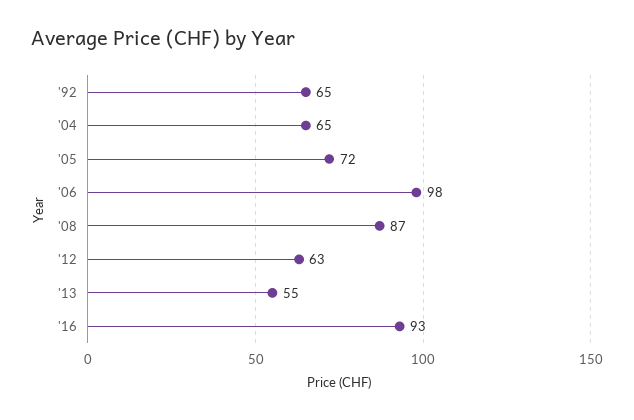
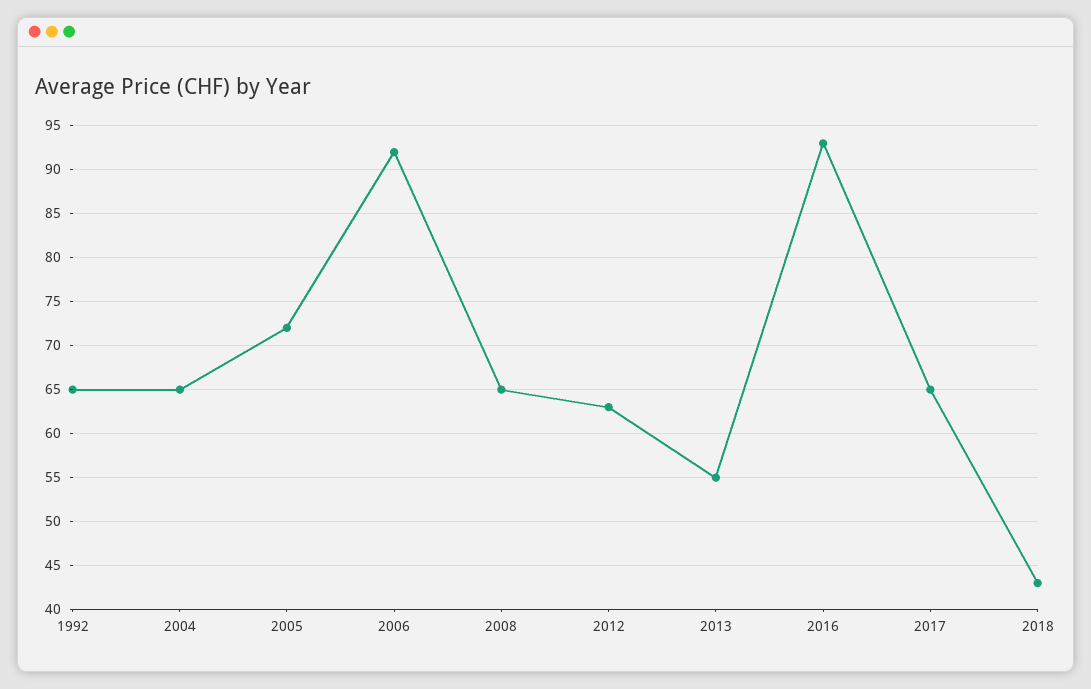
'06: 98 -> 92
'08: 87 -> 65
2017: none -> 65
2018: none -> 43

